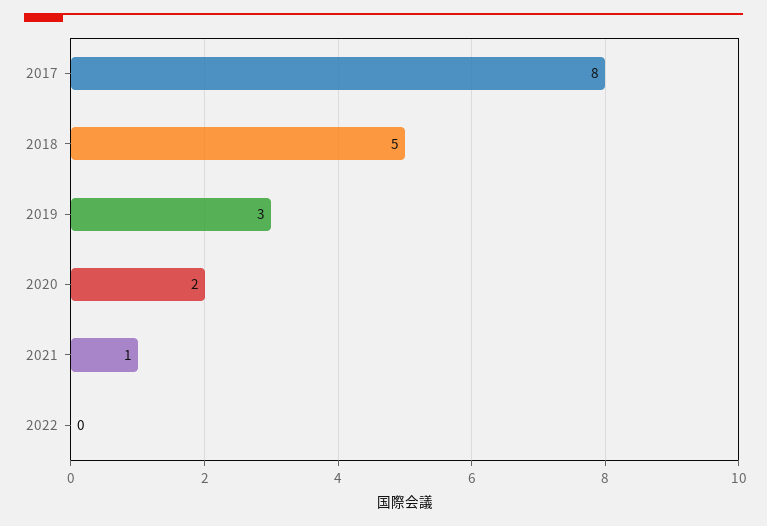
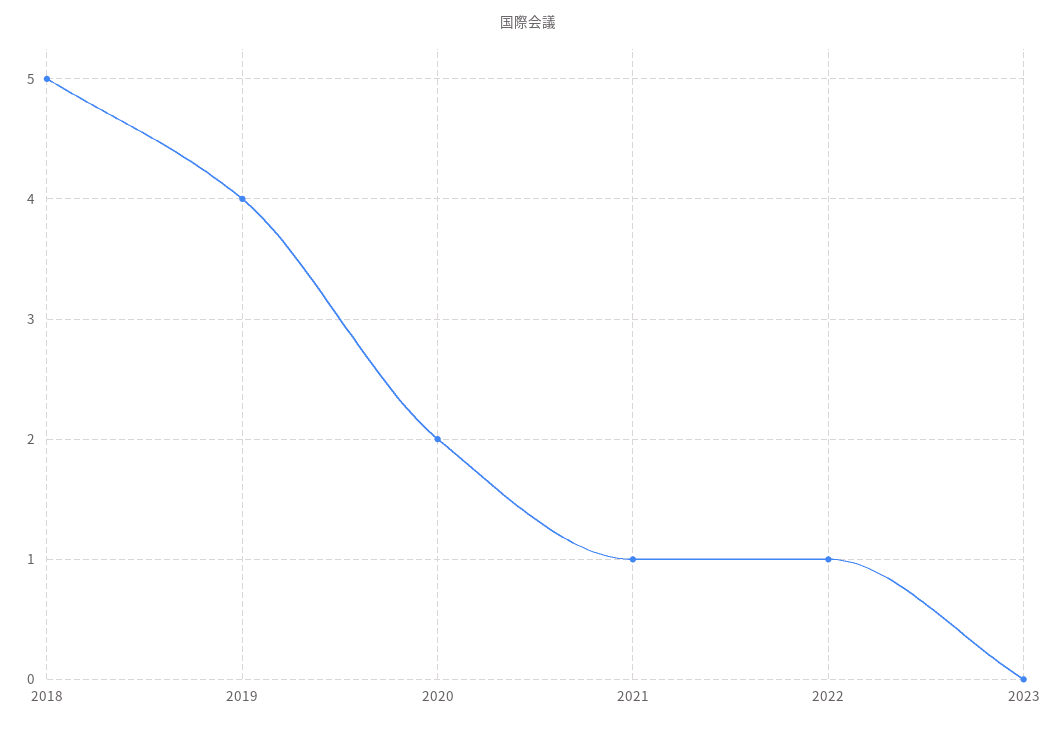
2017: 8 -> none
2019: 3 -> 4
2022: 0 -> 1
2023: none -> 0

